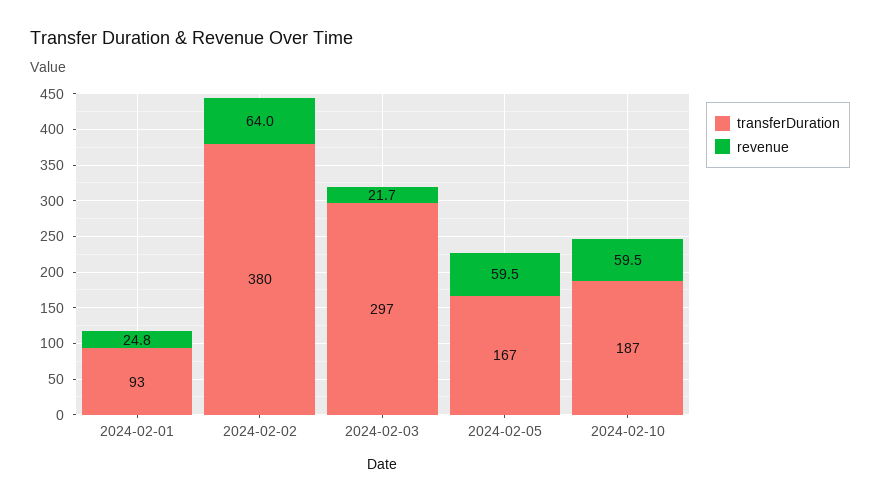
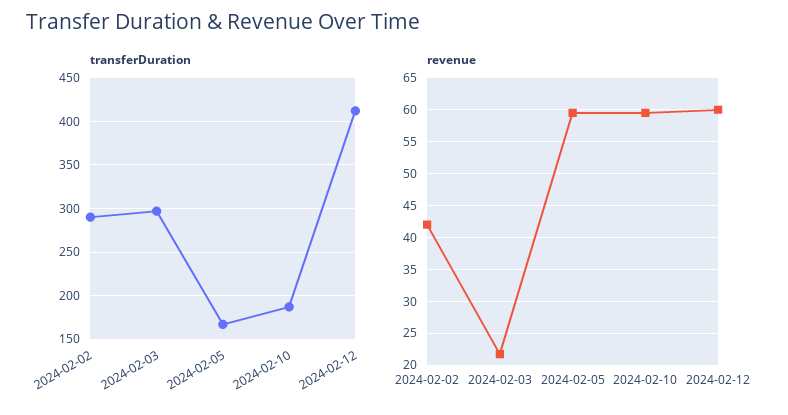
transferDuration, 2024-02-01: 93 -> none
revenue, 2024-02-01: 24.8 -> none
transferDuration, 2024-02-02: 380 -> 290
revenue, 2024-02-02: 64 -> 42
transferDuration, 2024-02-12: none -> 410
revenue, 2024-02-12: none -> 60

